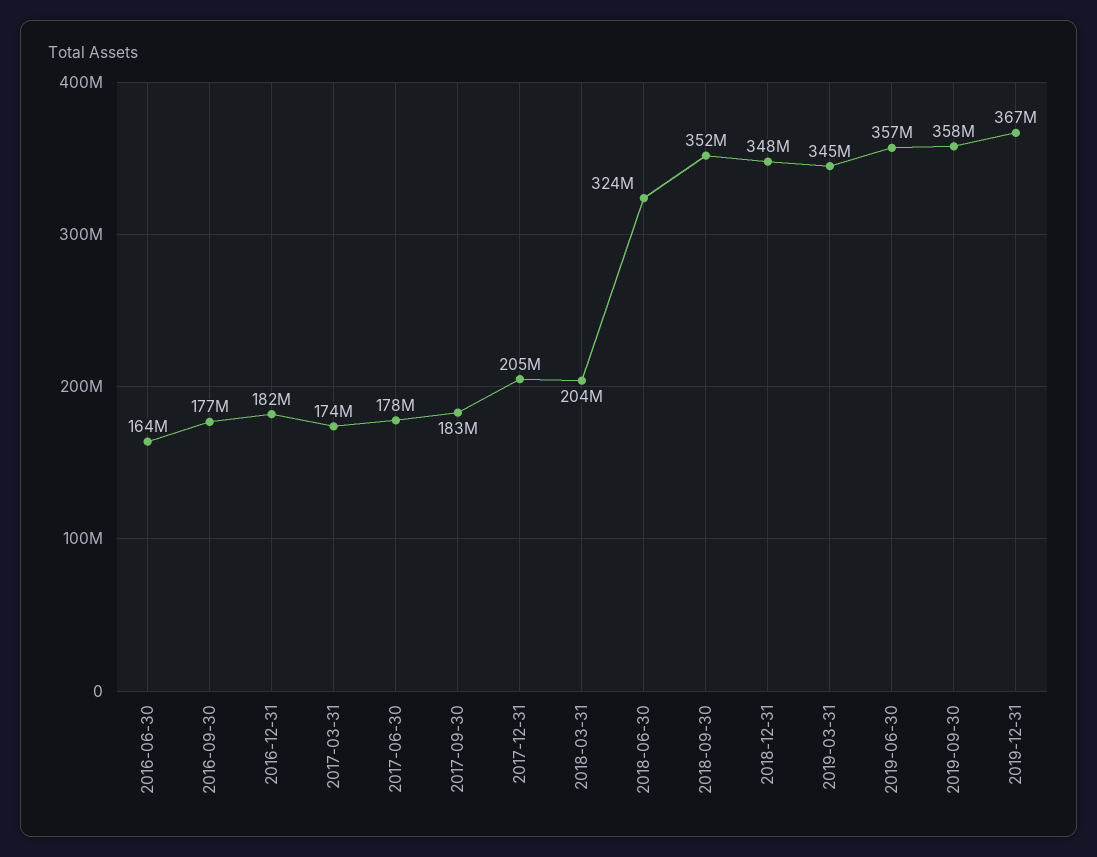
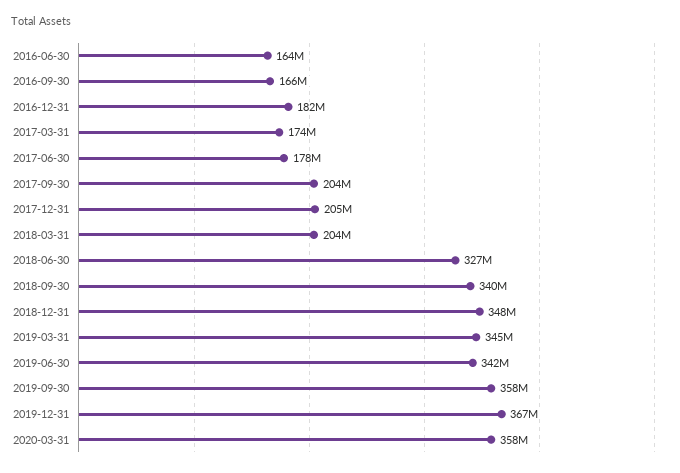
2016-09-30: 177000000 -> 166000000
2017-09-30: 183000000 -> 204000000
2018-06-30: 324000000 -> 327000000
2018-09-30: 352000000 -> 340000000
2019-06-30: 357000000 -> 342000000
2020-03-31: none -> 358000000

